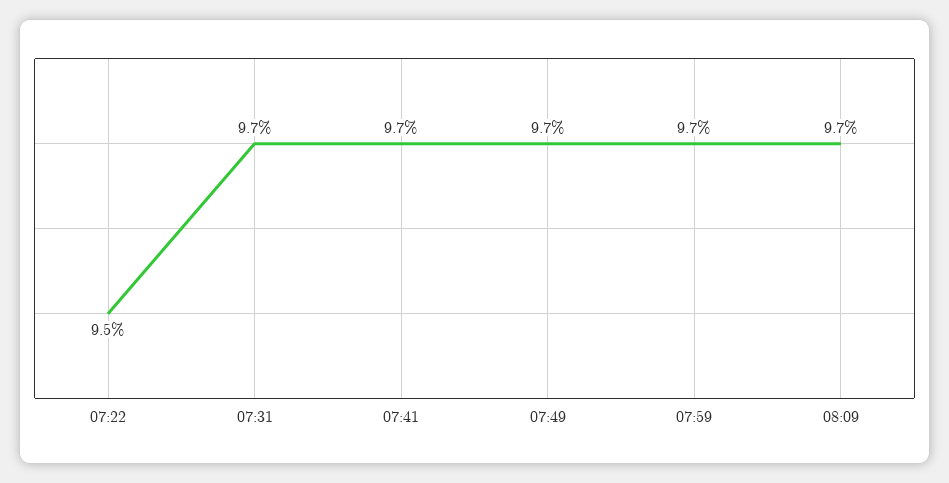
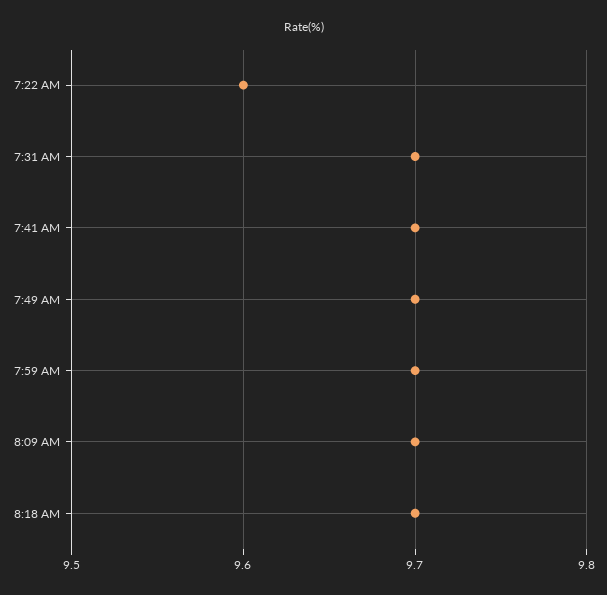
07:22: 9.5 -> 9.6
8:18 AM: none -> 9.7

